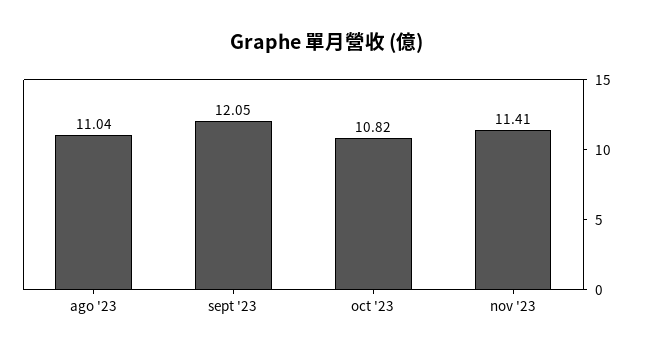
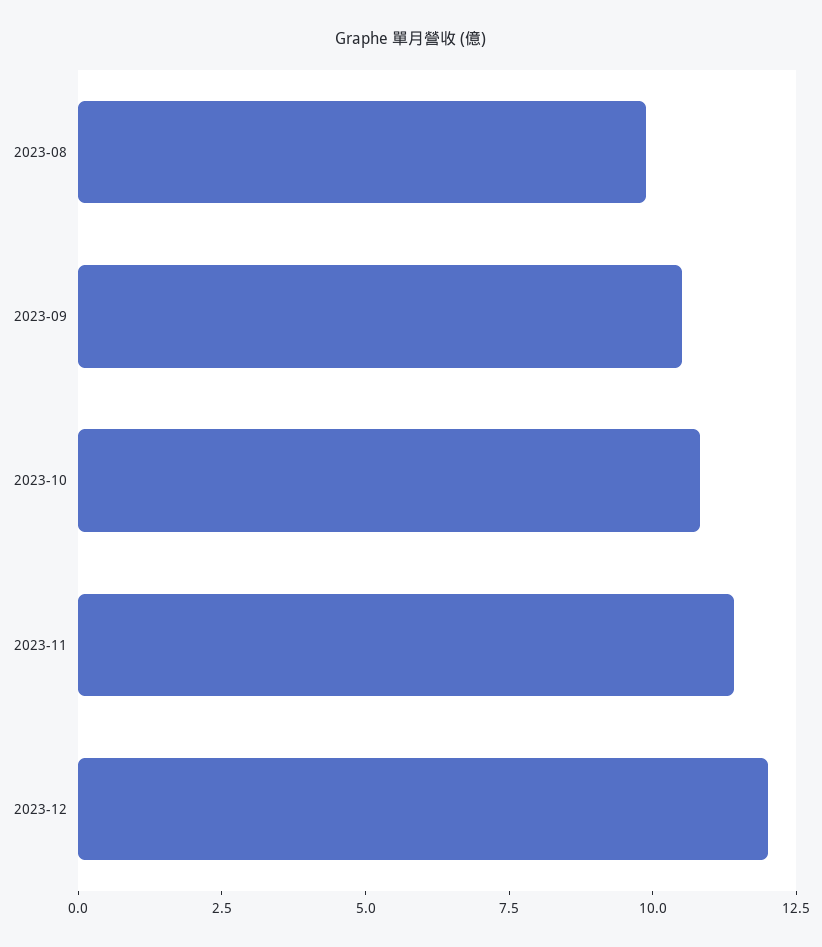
ago '23: 11.04 -> 10
sept '23: 12.05 -> 10.5
2023-12: none -> 12

